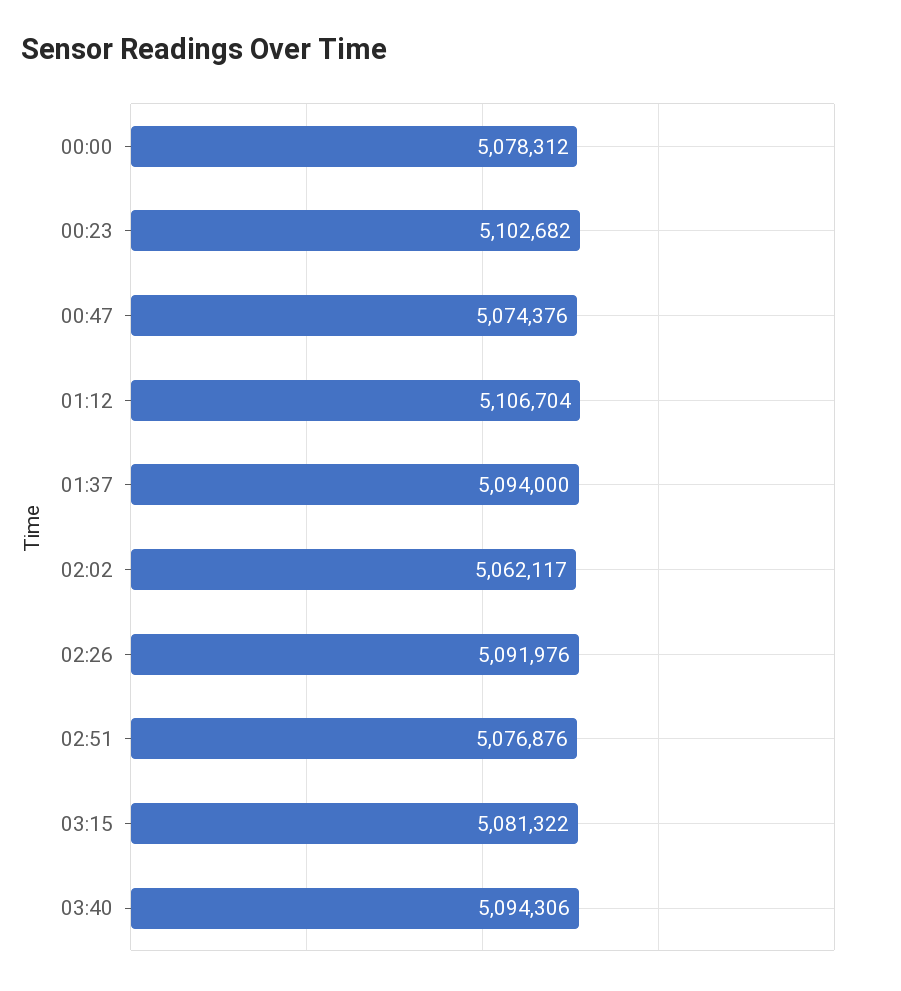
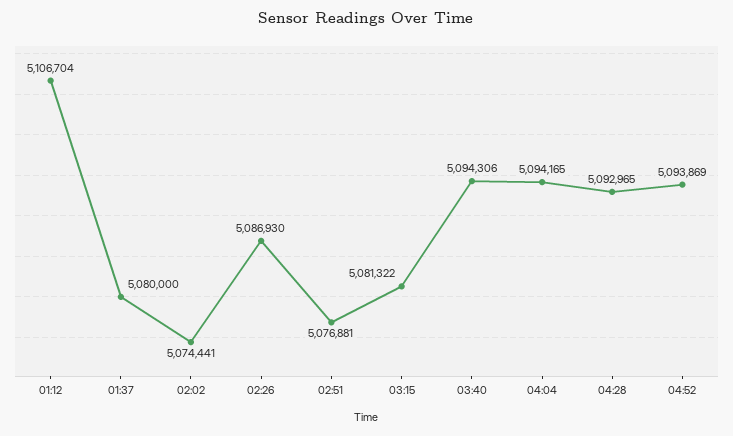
00:00: 5078312 -> none
00:23: 5102682 -> none
00:47: 5074376 -> none
01:37: 5094000 -> 5080000
02:02: 5062117 -> 5074441
02:26: 5091976 -> 5086930
02:51: 5076876 -> 5076881
04:04: none -> 5094165
04:28: none -> 5092965
04:52: none -> 5093869

